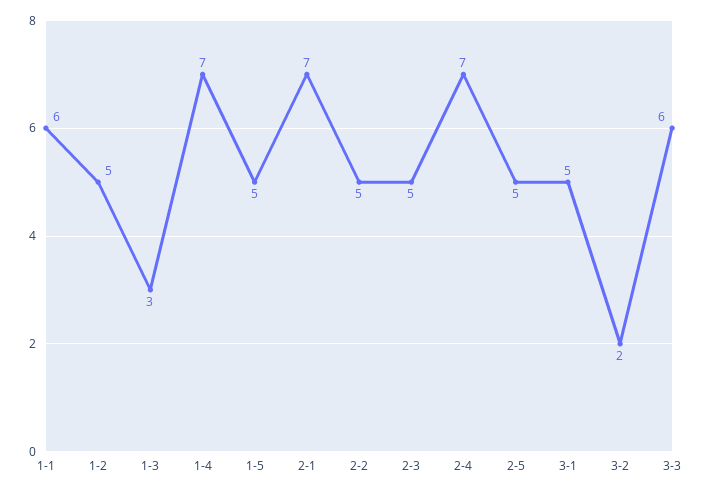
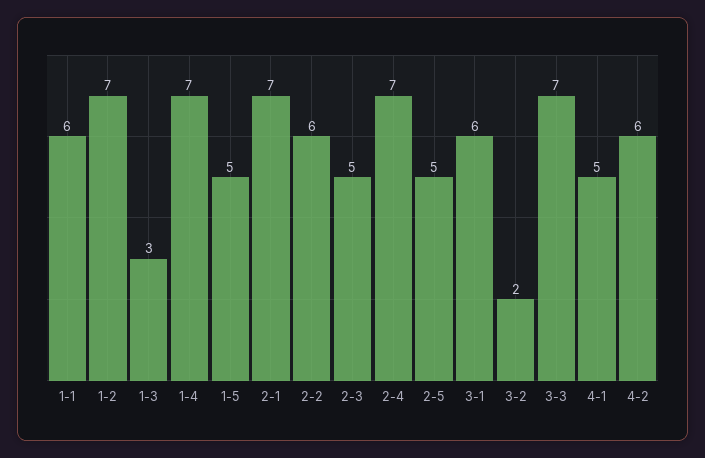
1-2: 5 -> 7
2-2: 5 -> 6
3-1: 5 -> 6
3-3: 6 -> 7
4-1: none -> 5
4-2: none -> 6

